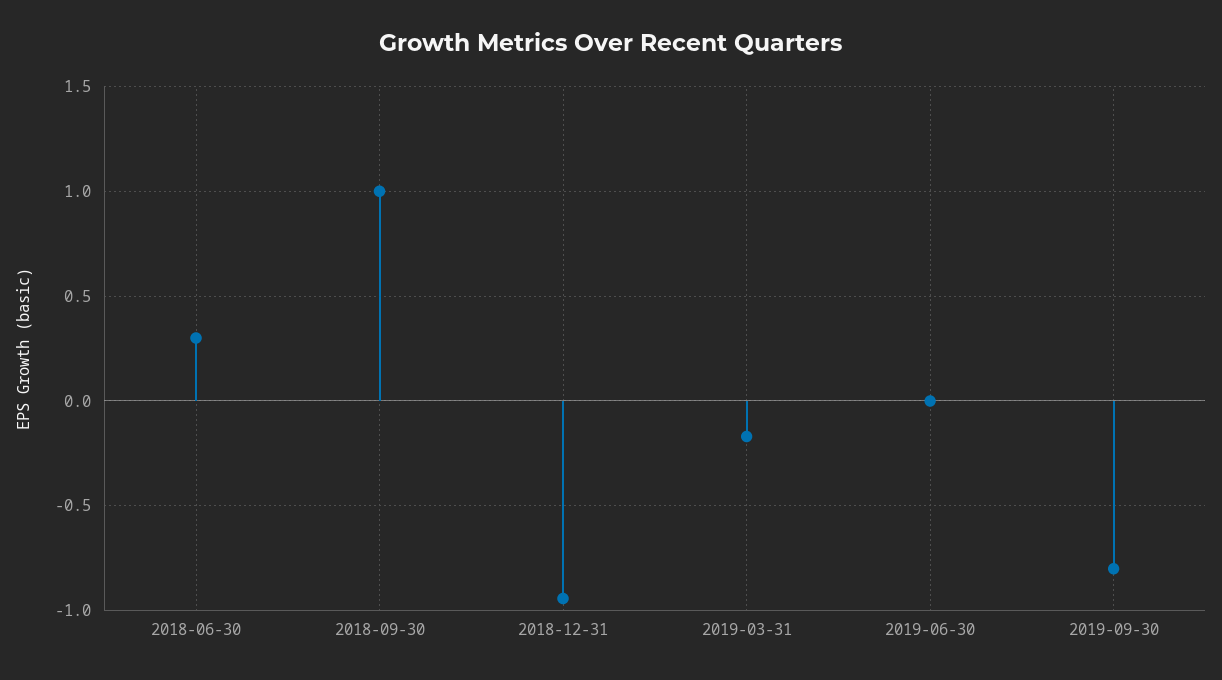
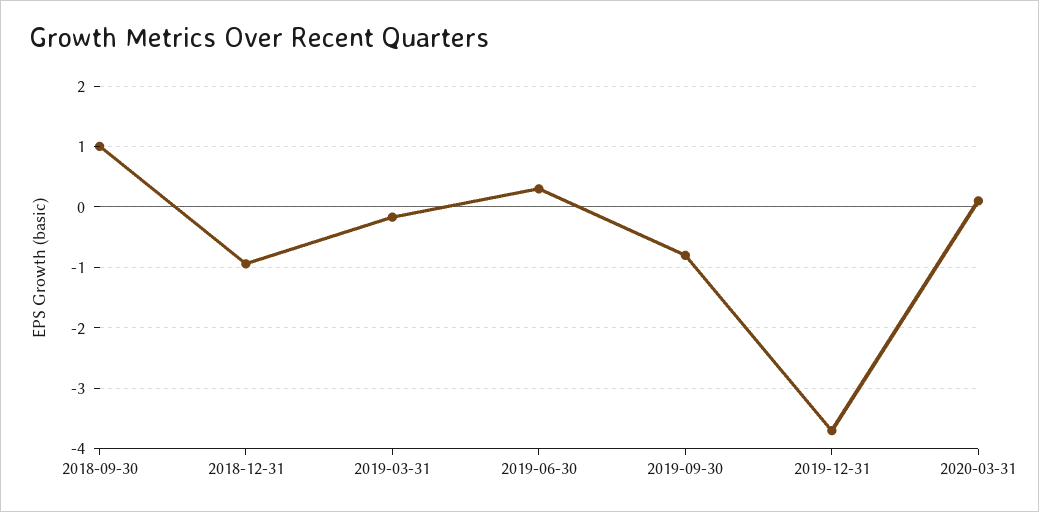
2018-06-30: 0.3 -> none
2019-06-30: 0 -> 0.3
2019-12-31: none -> -3.7
2020-03-31: none -> 0.1

